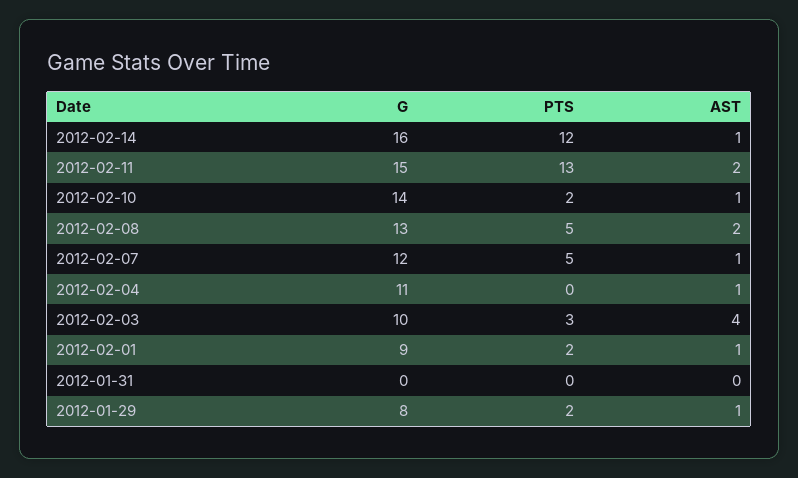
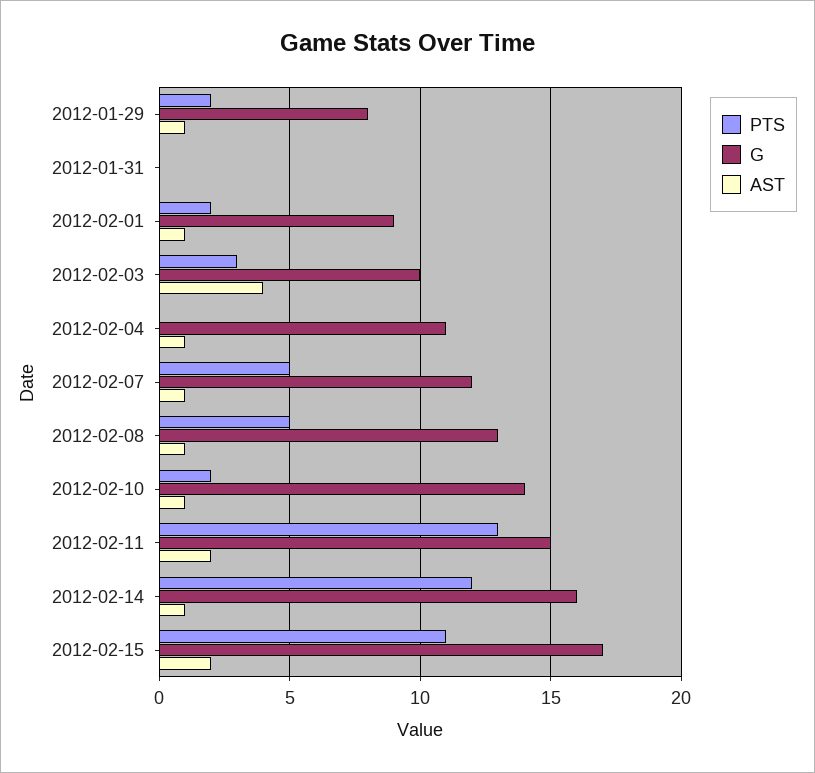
AST, 2012-02-08: 2 -> 1
PTS, 2012-02-15: none -> 11
G, 2012-02-15: none -> 17
AST, 2012-02-15: none -> 2

